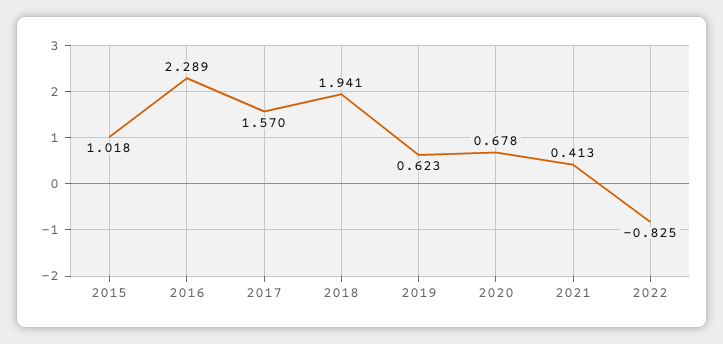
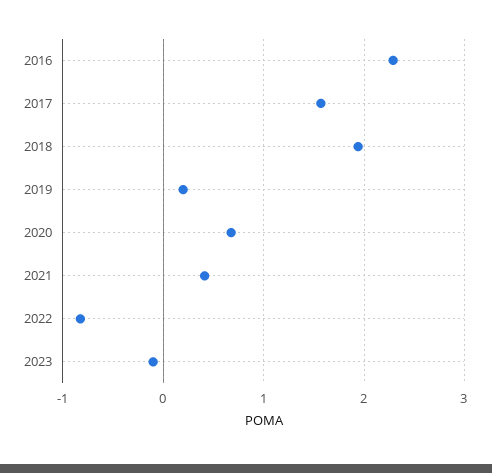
2015: 1.018 -> none
2019: 0.623 -> 0.2
2023: none -> -0.1

